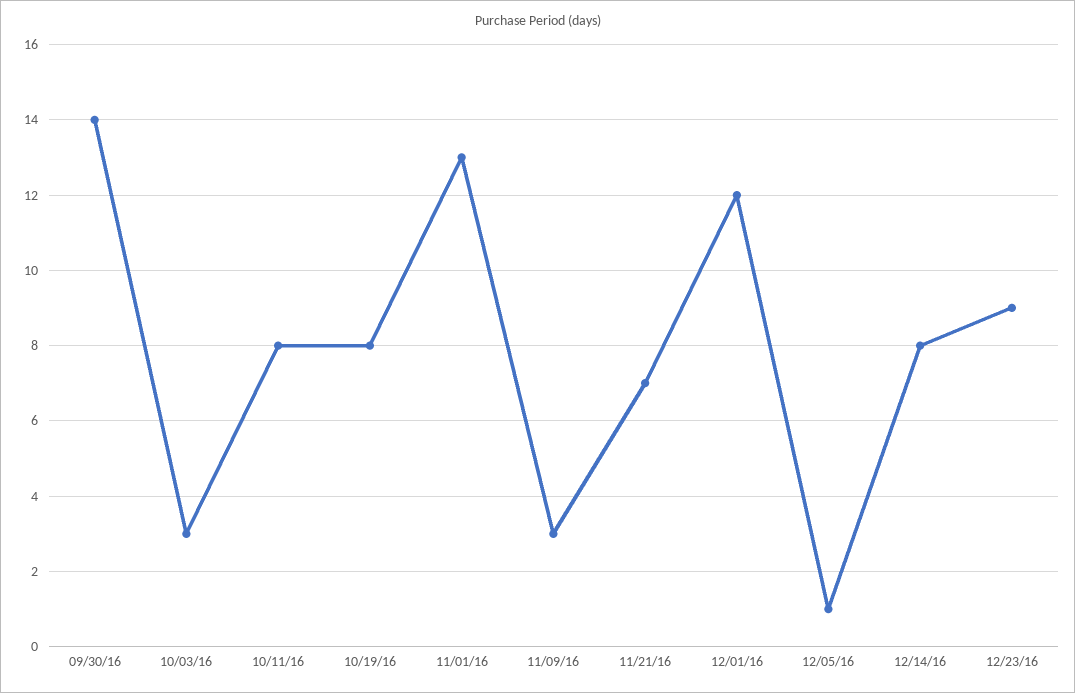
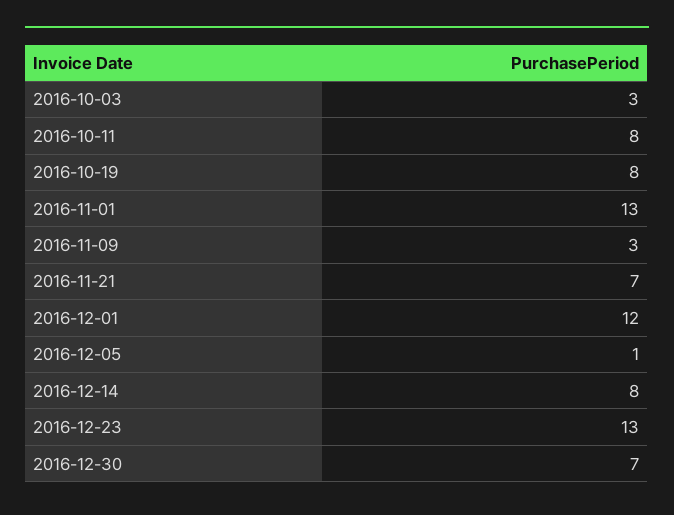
09/30/16: 14 -> none
12/23/16: 9 -> 13
2016-12-30: none -> 7

